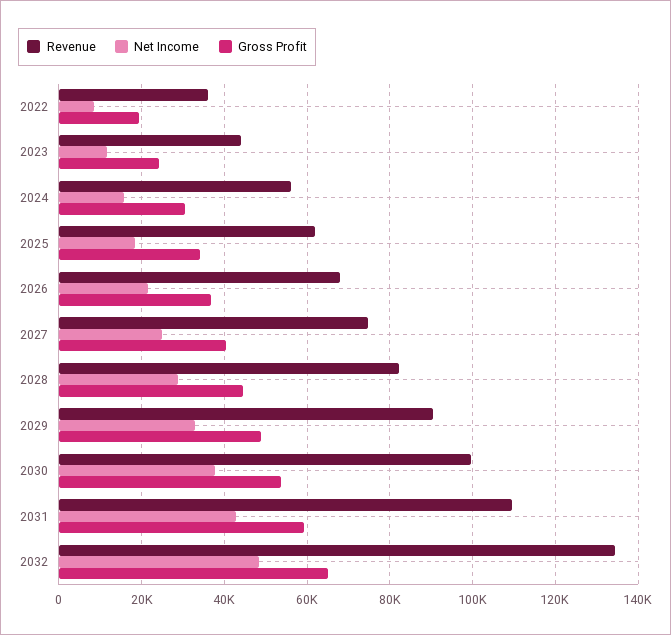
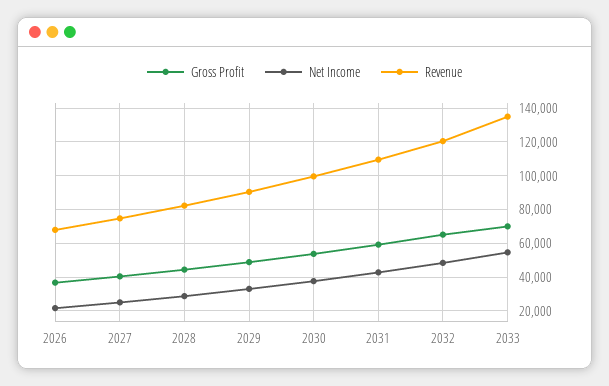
Revenue, 2022: 36000 -> none
Net Income, 2022: 8000 -> none
Gross Profit, 2022: 20000 -> none
Revenue, 2023: 44000 -> none
Net Income, 2023: 12000 -> none
Gross Profit, 2023: 24000 -> none
Revenue, 2024: 56000 -> none
Net Income, 2024: 16000 -> none
Gross Profit, 2024: 30000 -> none
Revenue, 2025: 62000 -> none
Net Income, 2025: 18000 -> none
Gross Profit, 2025: 34000 -> none
Revenue, 2032: 134000 -> 120000
Gross Profit, 2033: none -> 70000
Net Income, 2033: none -> 55000
Revenue, 2033: none -> 135000

